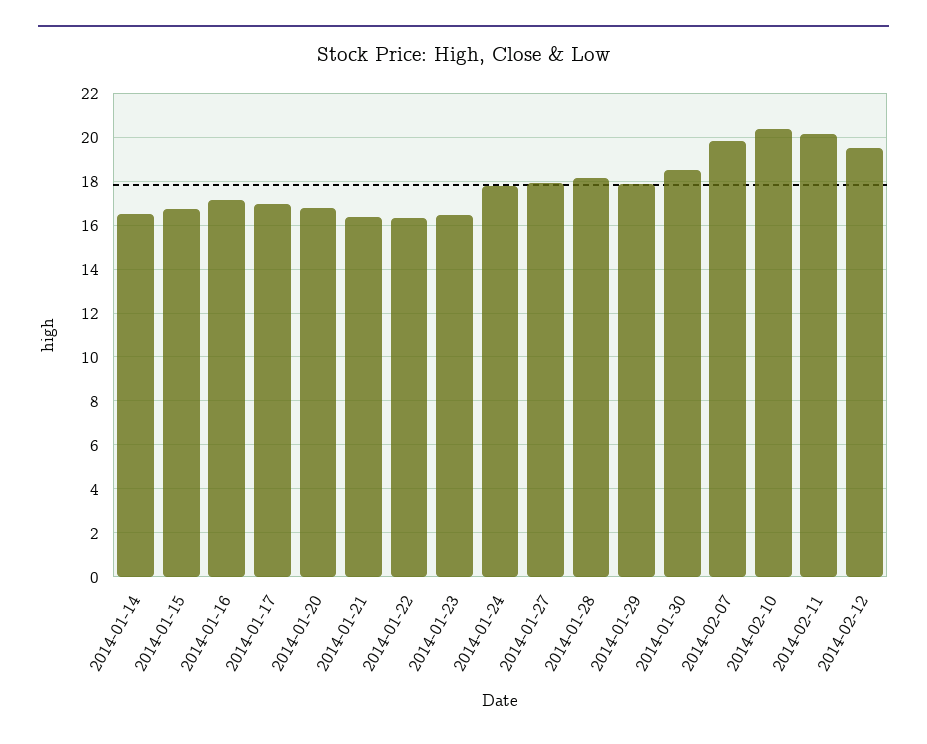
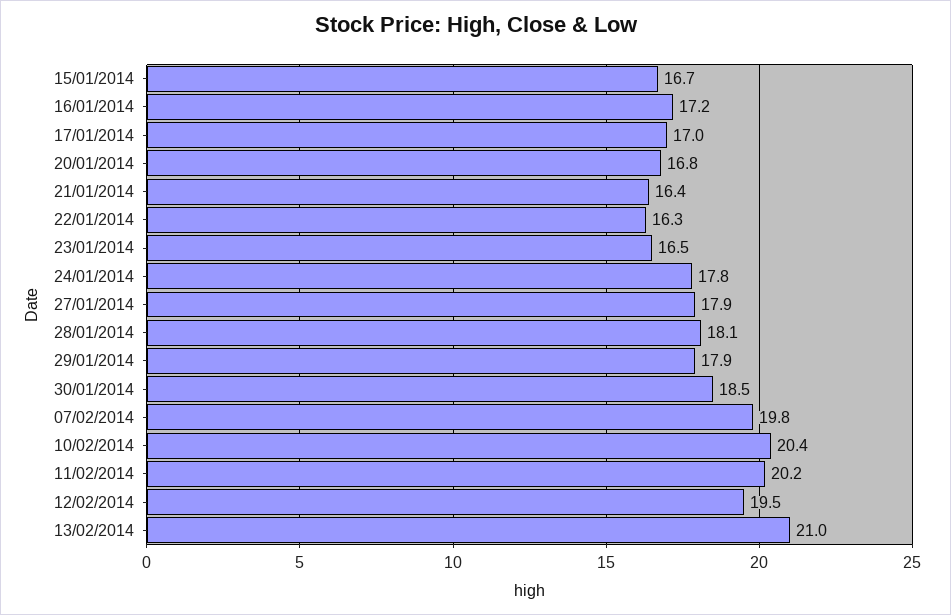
2014-01-14: 16.5 -> none
13/02/2014: none -> 21

